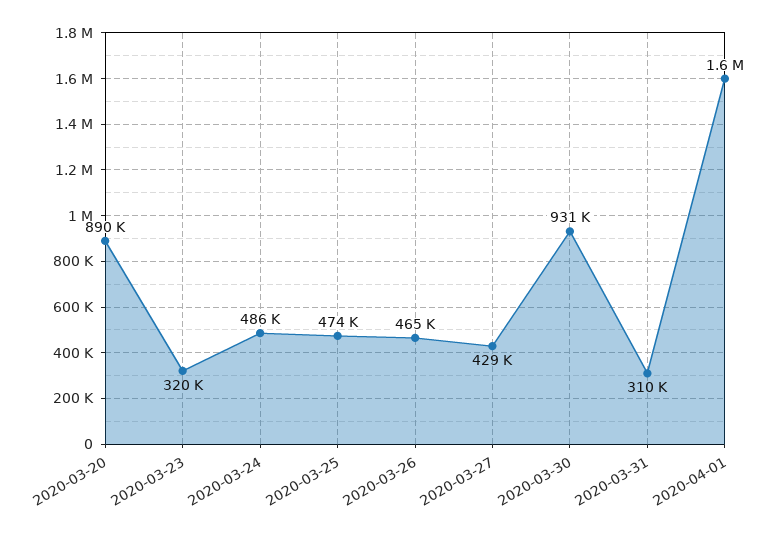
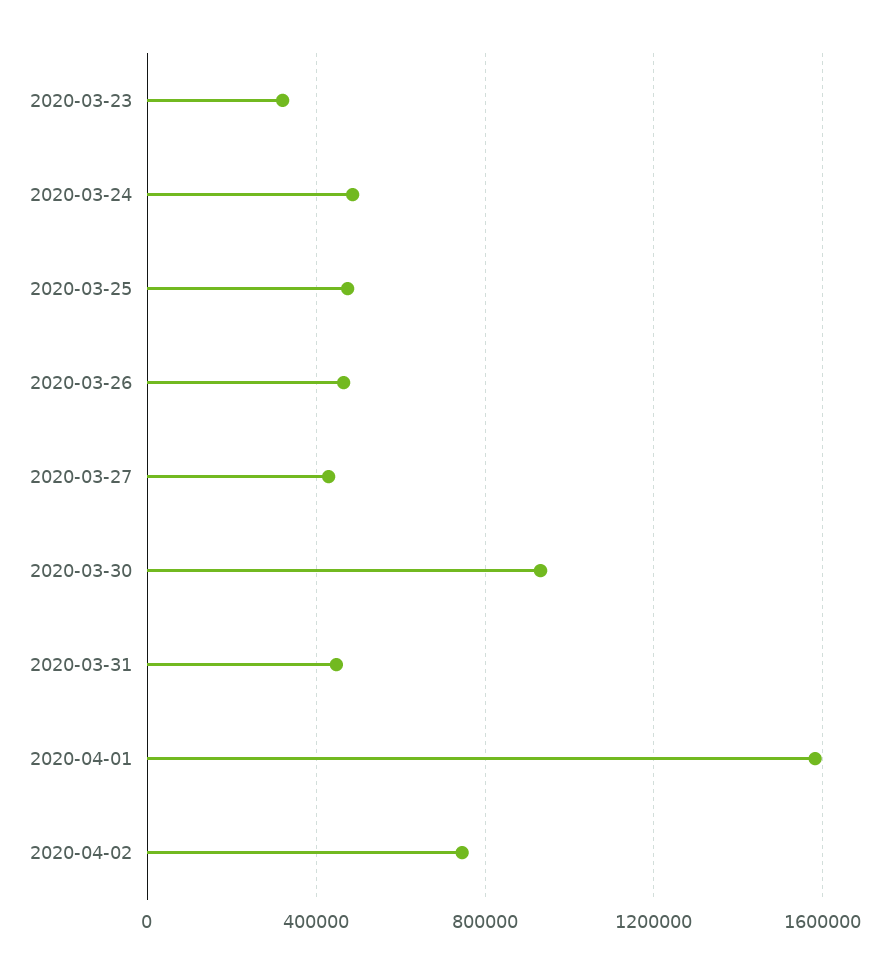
2020-03-20: 890000 -> none
2020-03-31: 310000 -> 450000
2020-04-02: none -> 750000

